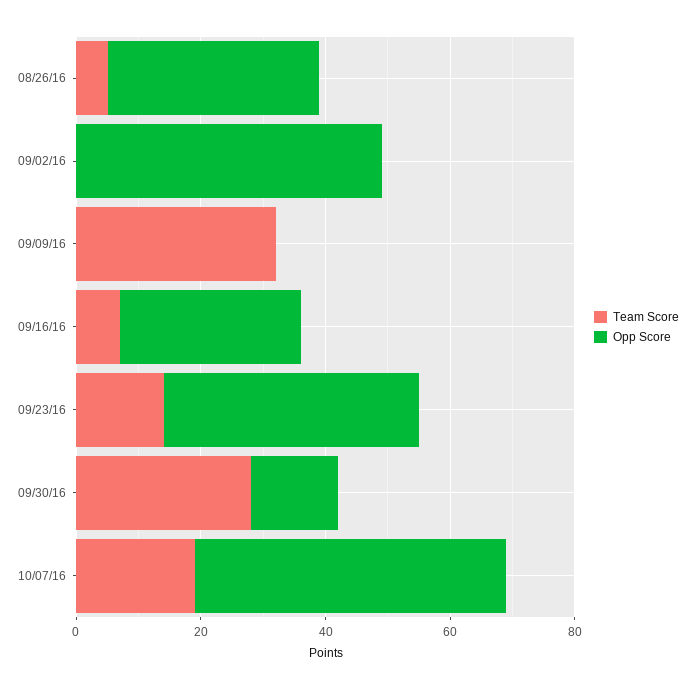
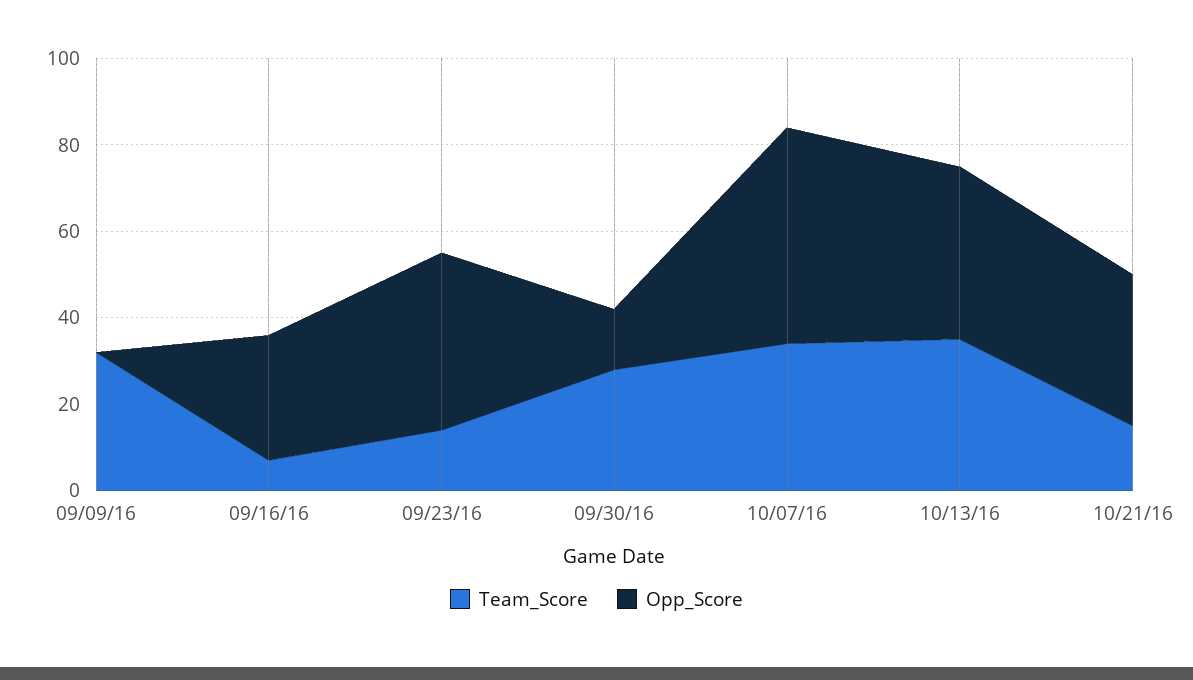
Team Score, 08/26/16: 5 -> none
Opp Score, 08/26/16: 35 -> none
Team Score, 09/02/16: 0 -> none
Opp Score, 09/02/16: 50 -> none
Team Score, 10/07/16: 20 -> 35
Team Score, 10/13/16: none -> 35
Opp Score, 10/13/16: none -> 40
Team Score, 10/21/16: none -> 15
Opp Score, 10/21/16: none -> 35

